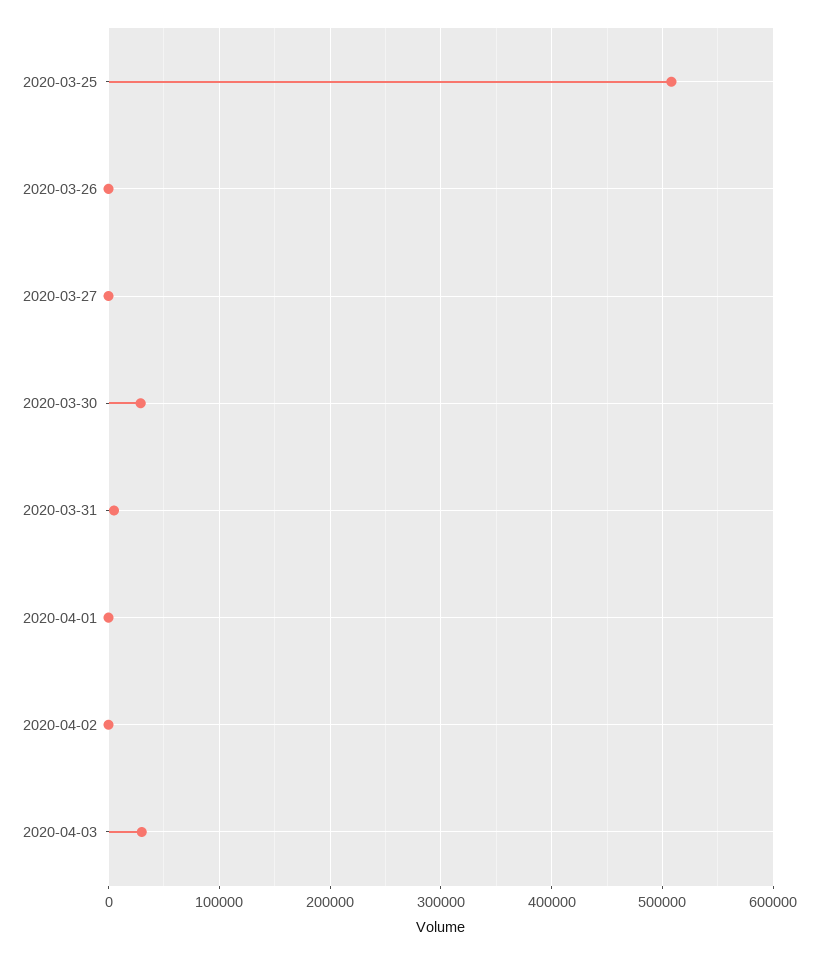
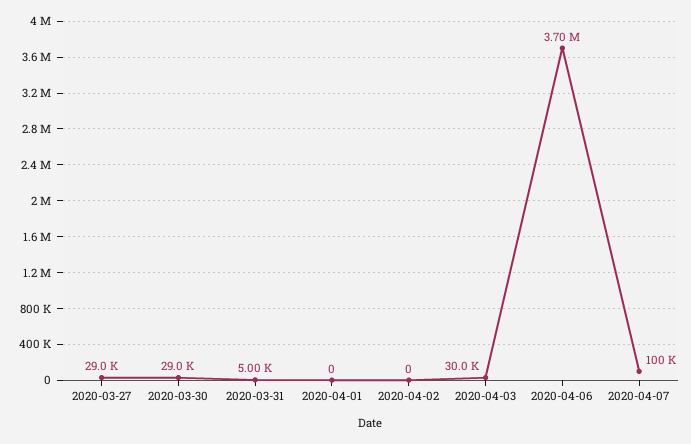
2020-03-25: 510000 -> none
2020-03-26: 0 -> none
2020-03-27: 0 -> 29000
2020-04-06: none -> 3700000
2020-04-07: none -> 100000

